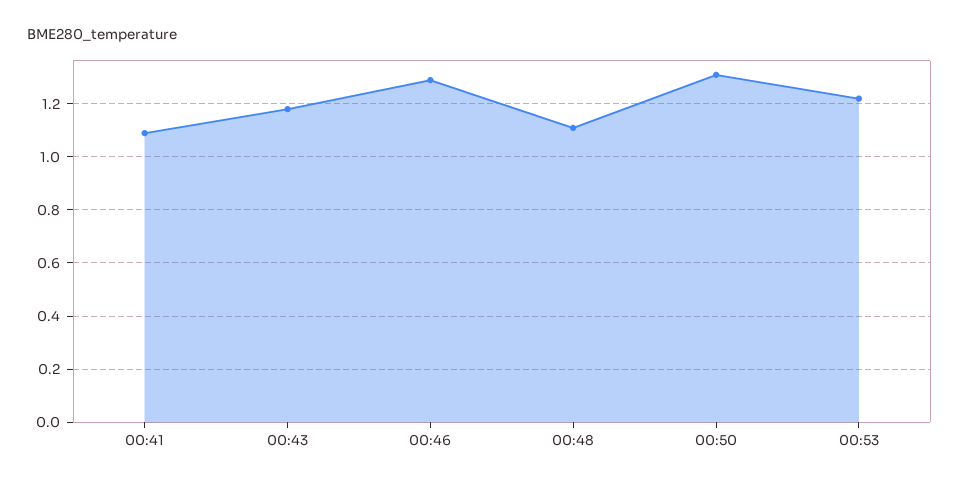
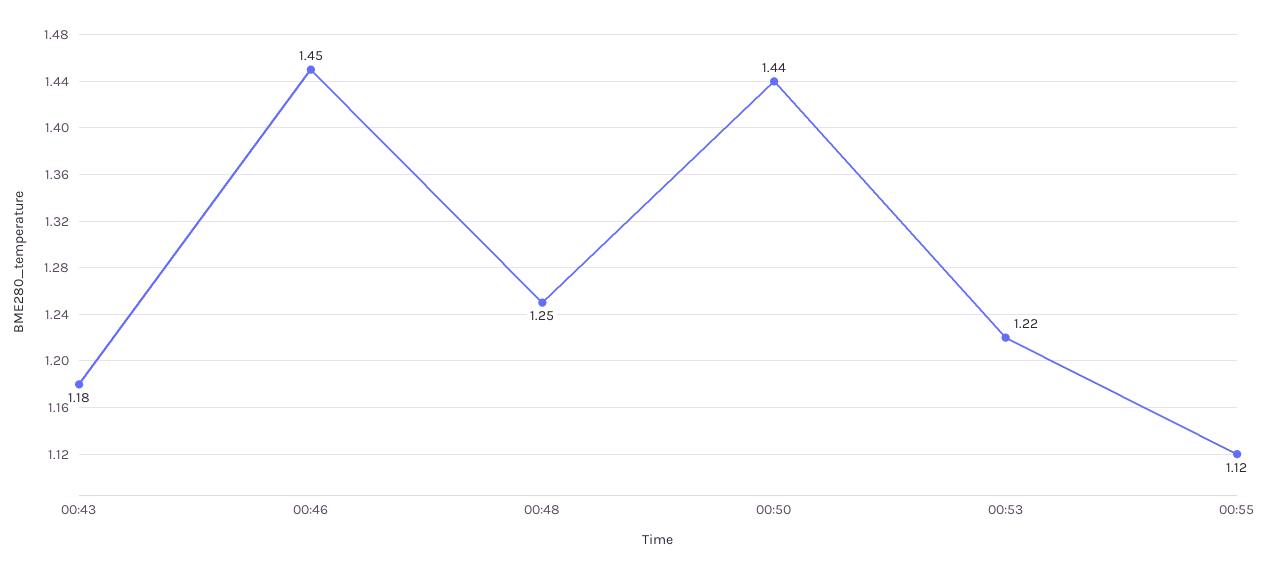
00:41: 1.1 -> none
00:46: 1.3 -> 1.45
00:48: 1.1 -> 1.25
00:50: 1.3 -> 1.44
00:55: none -> 1.12

